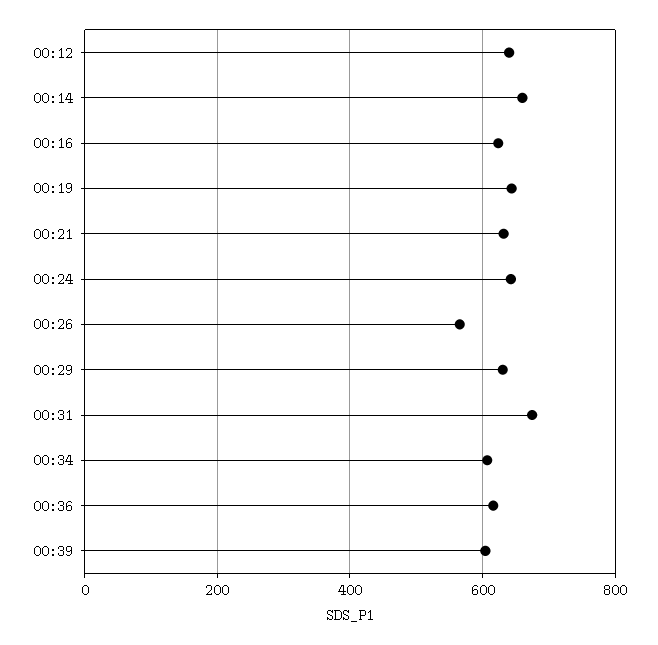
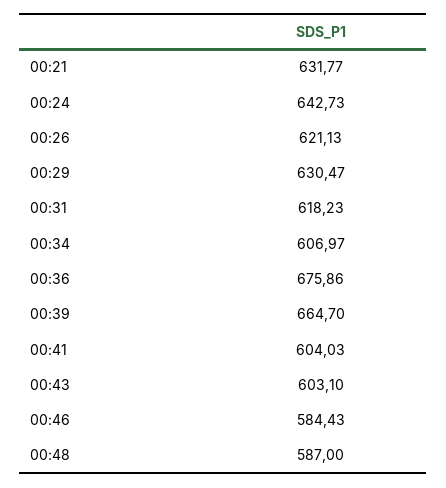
00:12: 640 -> none
00:14: 660 -> none
00:16: 620 -> none
00:19: 640 -> none
00:26: 560 -> 621.13
00:31: 680 -> 618.23
00:36: 620 -> 675.86
00:39: 600 -> 664.7
00:41: none -> 604.03
00:43: none -> 603.1
00:46: none -> 584.43
00:48: none -> 587

